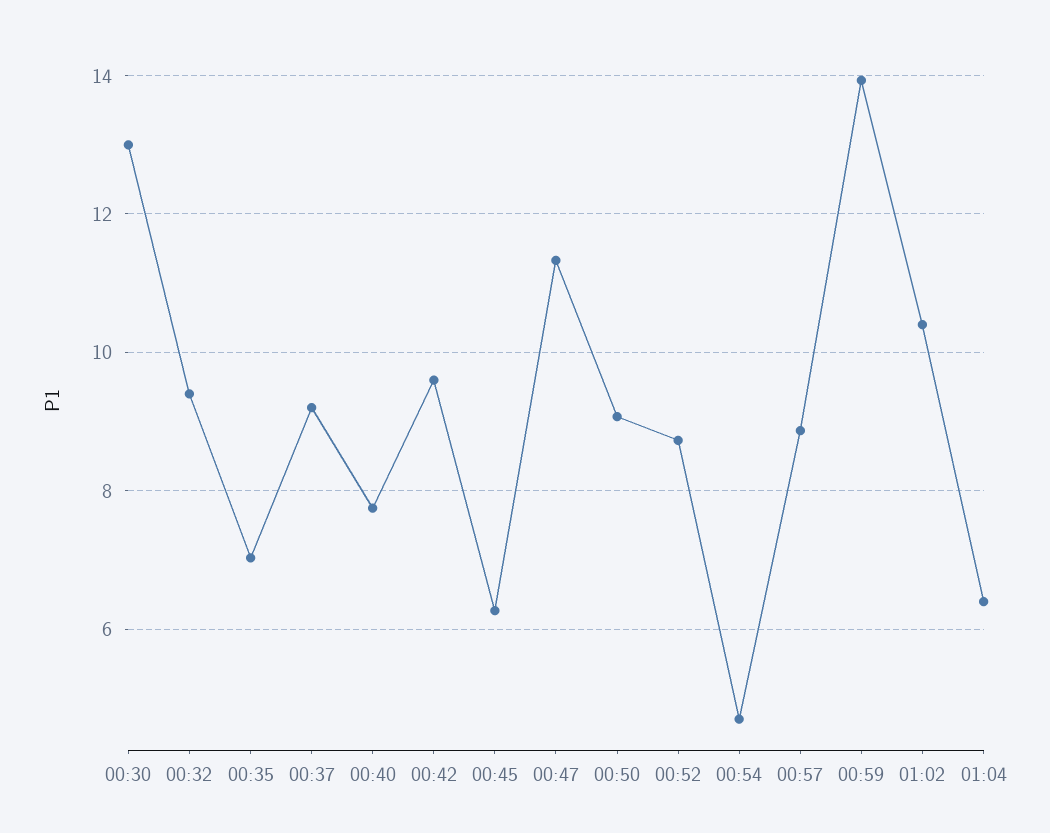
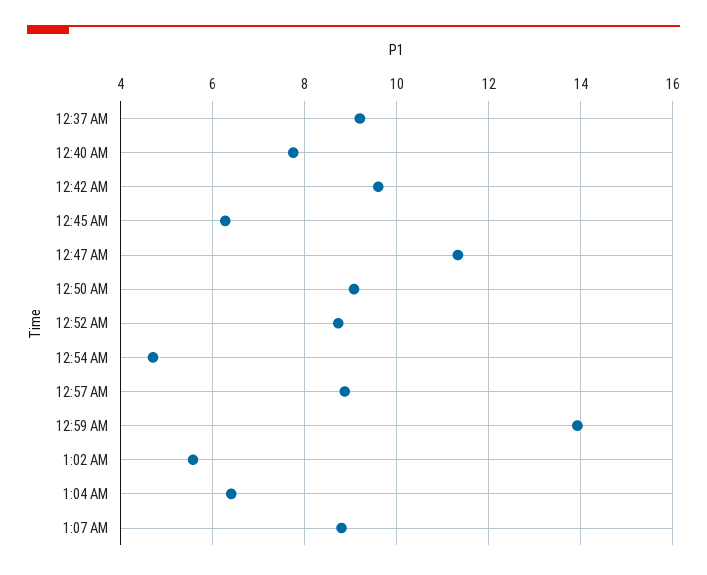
00:30: 13 -> none
00:32: 9.4 -> none
00:35: 7 -> none
01:02: 10.4 -> 5.6
1:07 AM: none -> 8.8

